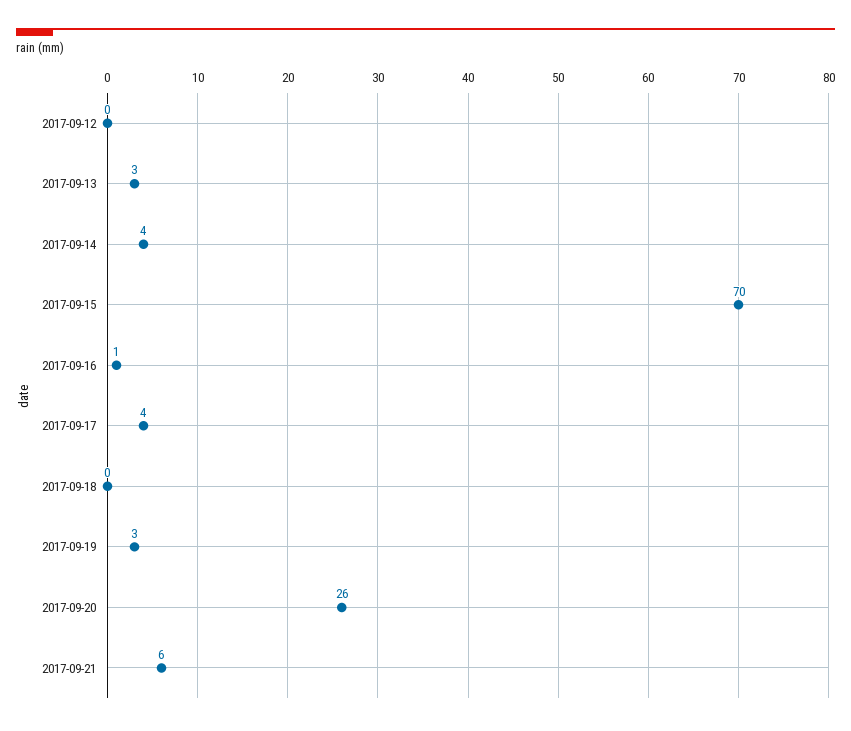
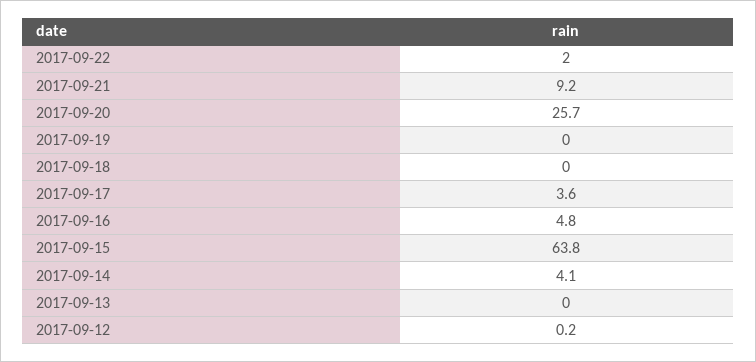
2017-09-13: 3 -> 0
2017-09-15: 70 -> 63.8
2017-09-16: 1 -> 4.8
2017-09-19: 3 -> 0
2017-09-21: 6 -> 9.2
2017-09-22: none -> 2

